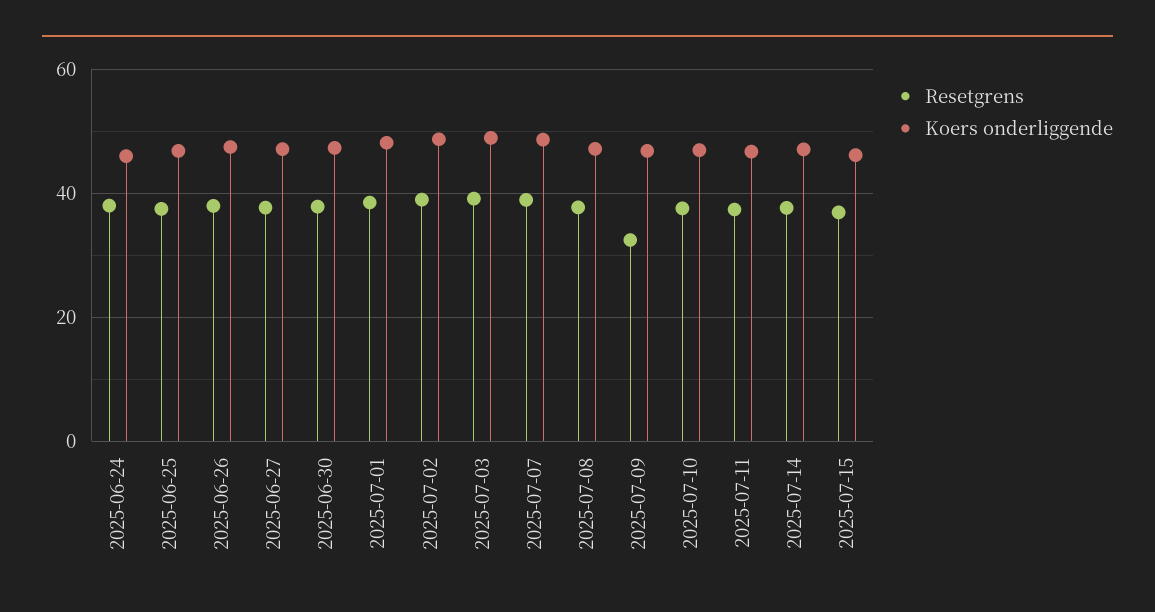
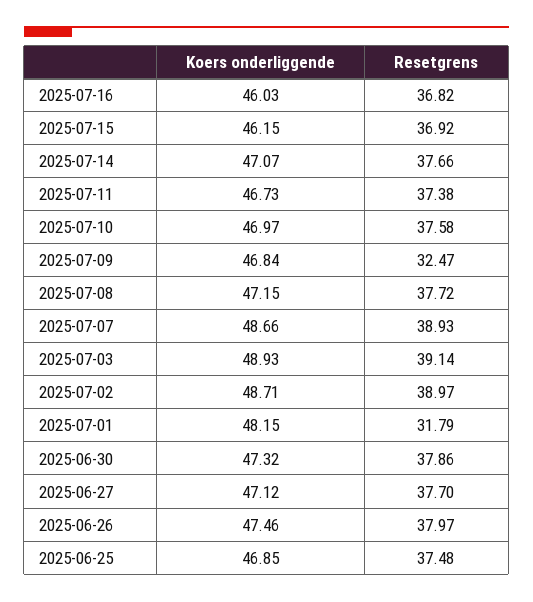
Resetgrens, 2025-06-24: 38 -> none
Koers onderliggende, 2025-06-24: 46 -> none
Resetgrens, 2025-07-01: 38 -> 31.79
Koers onderliggende, 2025-07-16: none -> 46.03
Resetgrens, 2025-07-16: none -> 36.82

